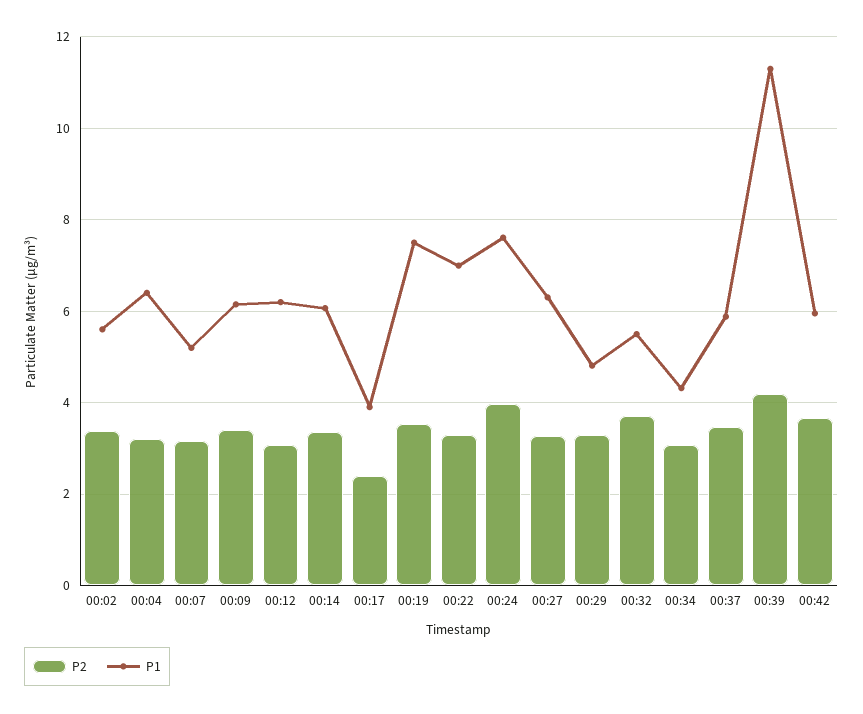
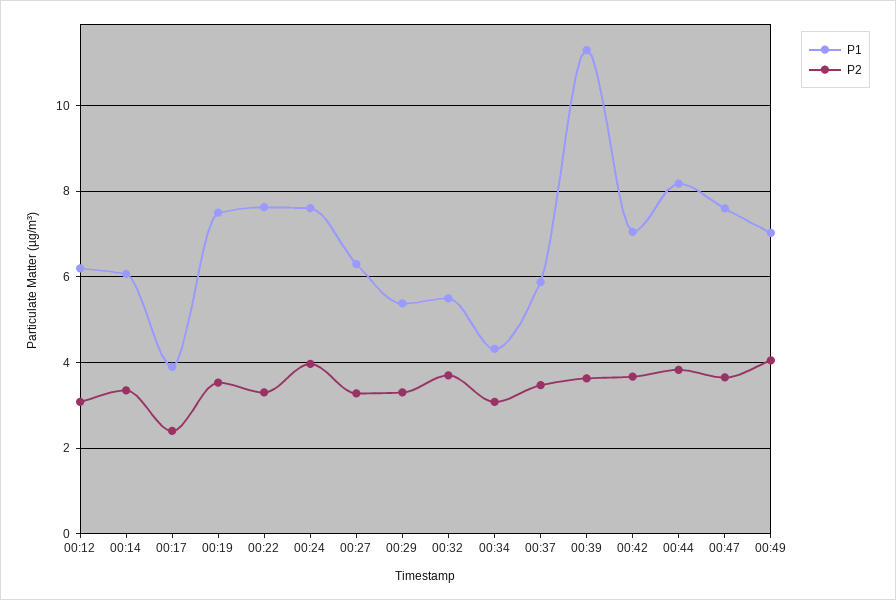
P2, 00:02: 3.4 -> none
P1, 00:02: 5.6 -> none
P2, 00:04: 3.2 -> none
P1, 00:04: 6.4 -> none
P2, 00:07: 3.2 -> none
P1, 00:07: 5.2 -> none
P2, 00:09: 3.4 -> none
P1, 00:09: 6.2 -> none
P1, 00:22: 7 -> 7.6
P1, 00:29: 4.8 -> 5.4
P2, 00:39: 4.2 -> 3.6
P1, 00:42: 6 -> 7
P1, 00:44: none -> 8.2
P2, 00:44: none -> 3.8
P1, 00:47: none -> 7.6
P2, 00:47: none -> 3.6
P1, 00:49: none -> 7
P2, 00:49: none -> 4

